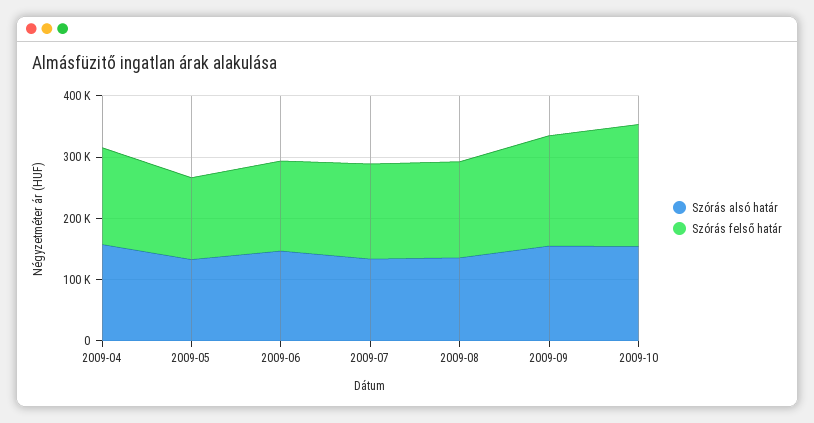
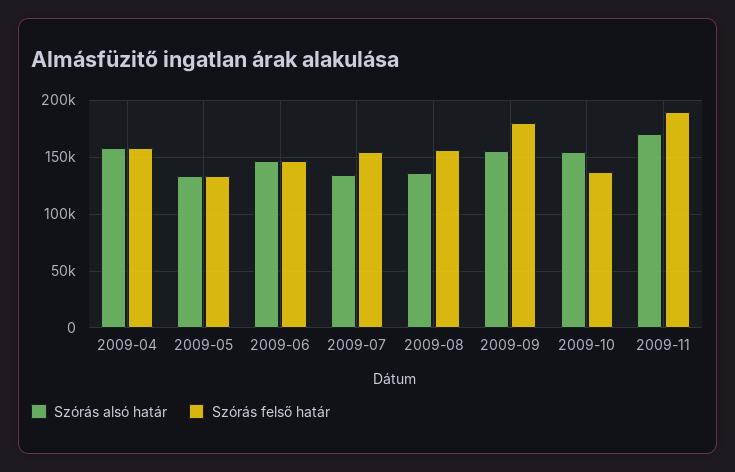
Szórás felső határ, 2009-10: 200000 -> 140000
Szórás alsó határ, 2009-11: none -> 170000
Szórás felső határ, 2009-11: none -> 190000

